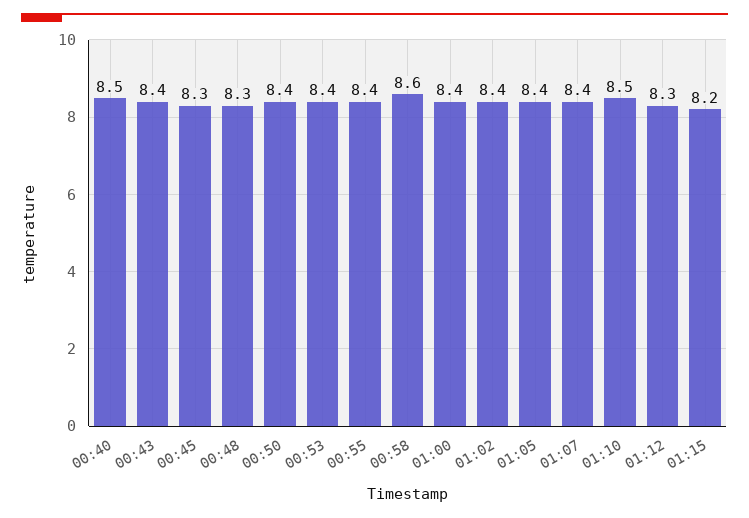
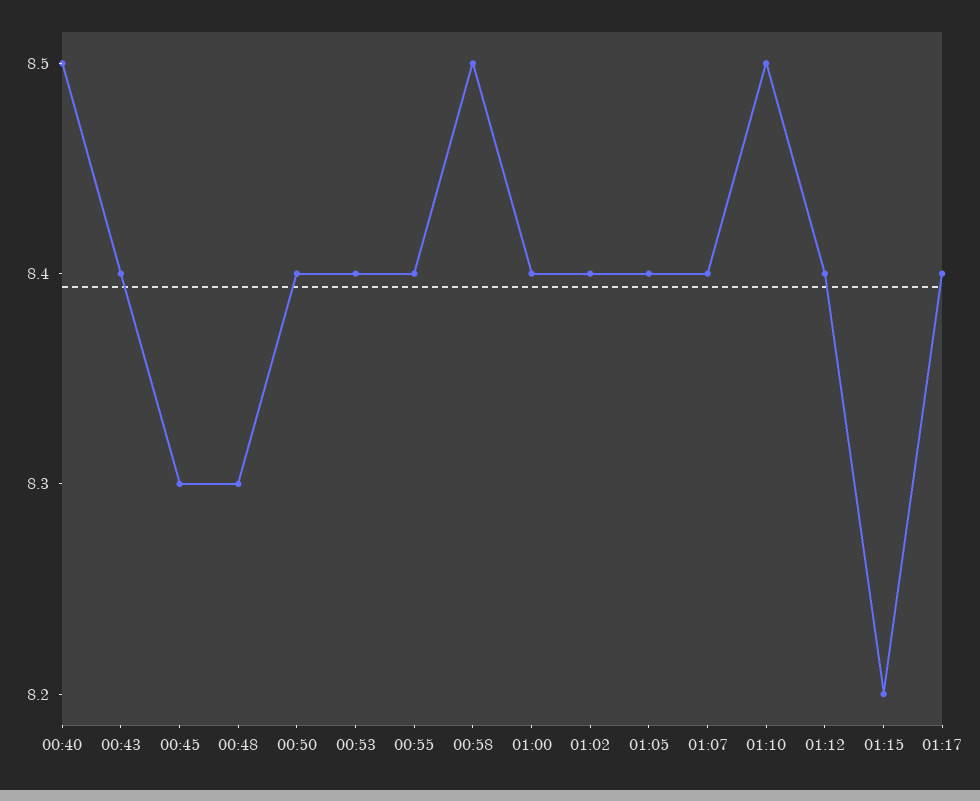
00:58: 8.6 -> 8.5
01:12: 8.3 -> 8.4
01:17: none -> 8.4

